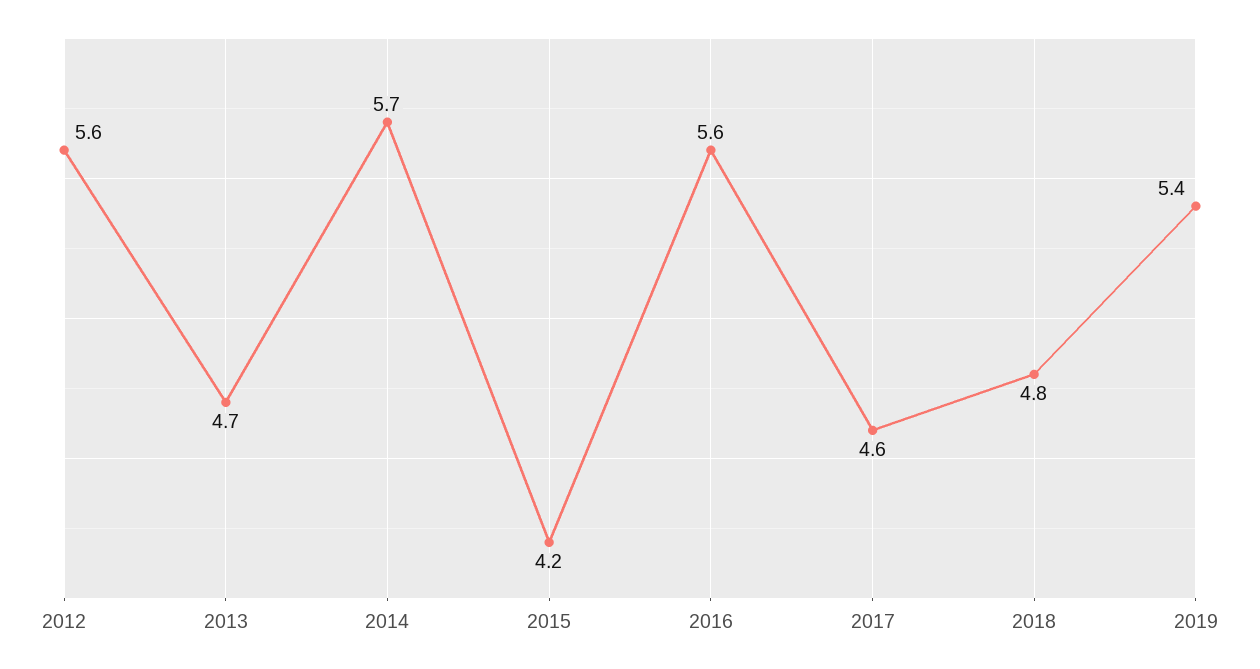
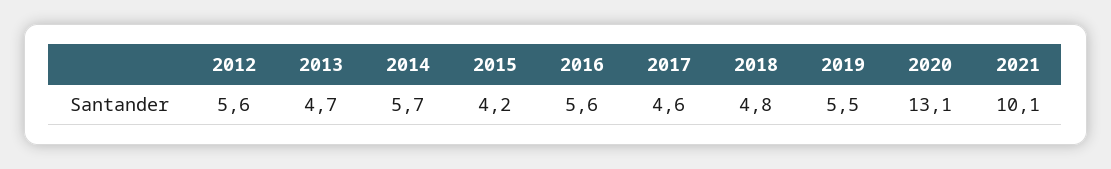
2019: 5.4 -> 5.5
2020: none -> 13.1
2021: none -> 10.1

